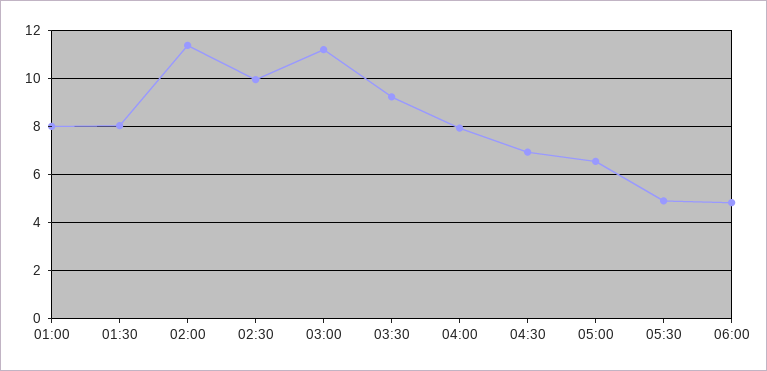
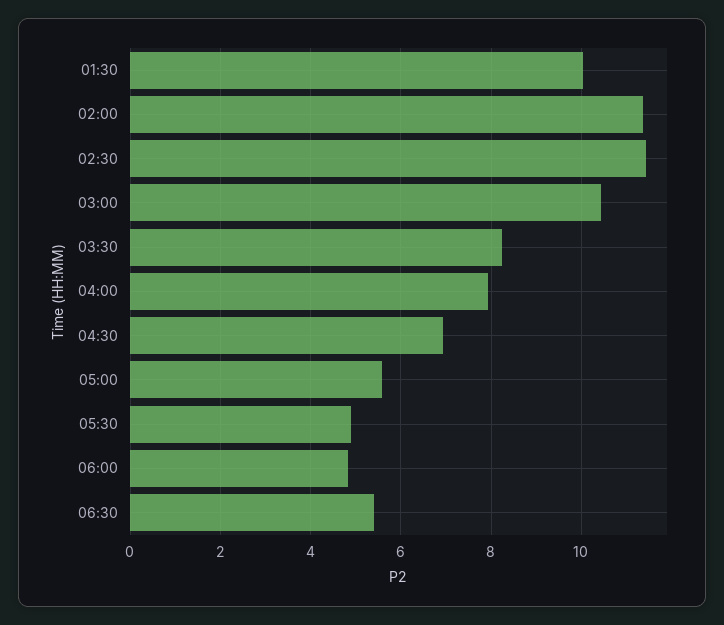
01:00: 8 -> none
01:30: 8 -> 10
02:30: 10 -> 11.4
03:00: 11.25 -> 10.4
03:30: 9.25 -> 8.2
05:00: 6.5 -> 5.6
06:30: none -> 5.4

